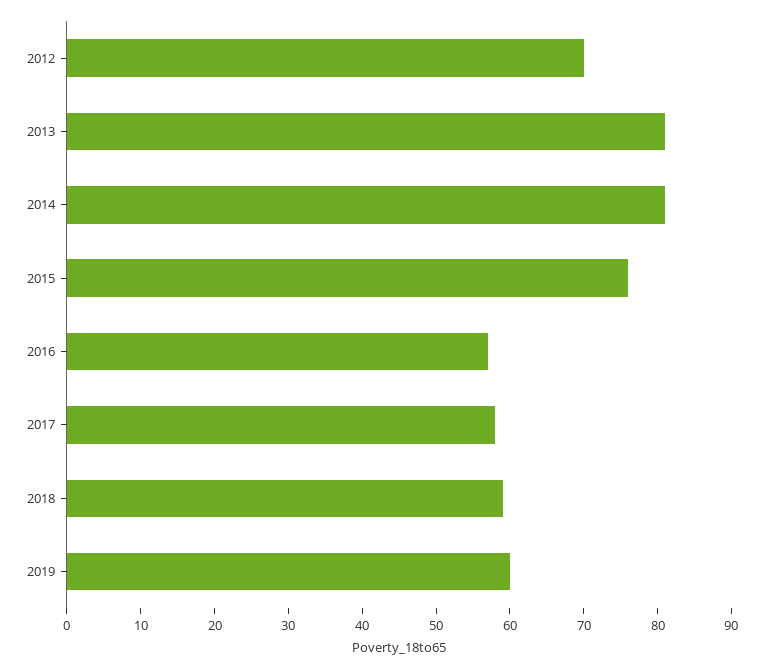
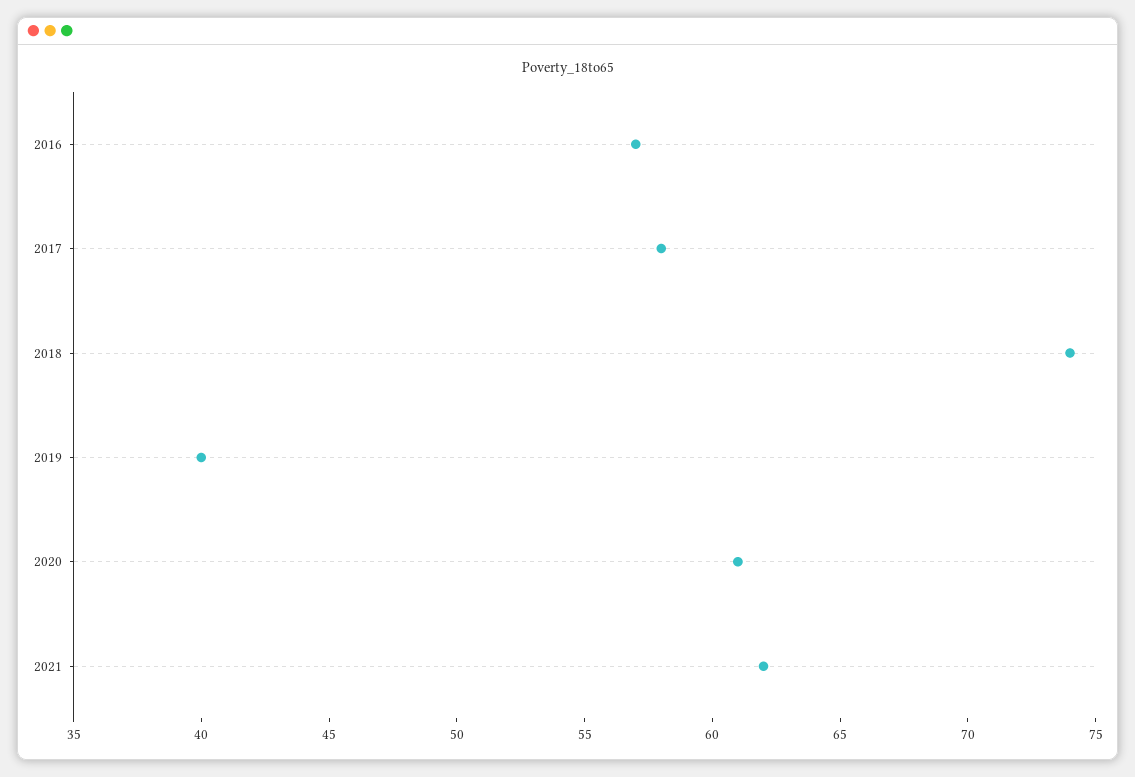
2012: 70 -> none
2013: 80 -> none
2014: 80 -> none
2015: 75 -> none
2018: 60 -> 74
2019: 60 -> 40
2020: none -> 61
2021: none -> 62

